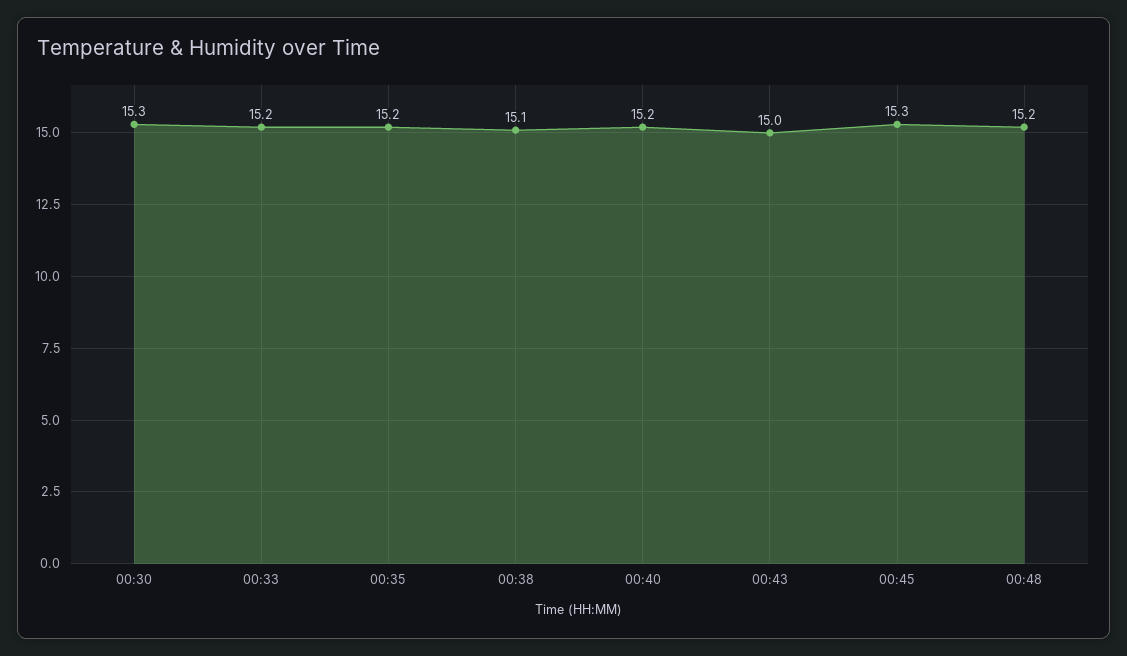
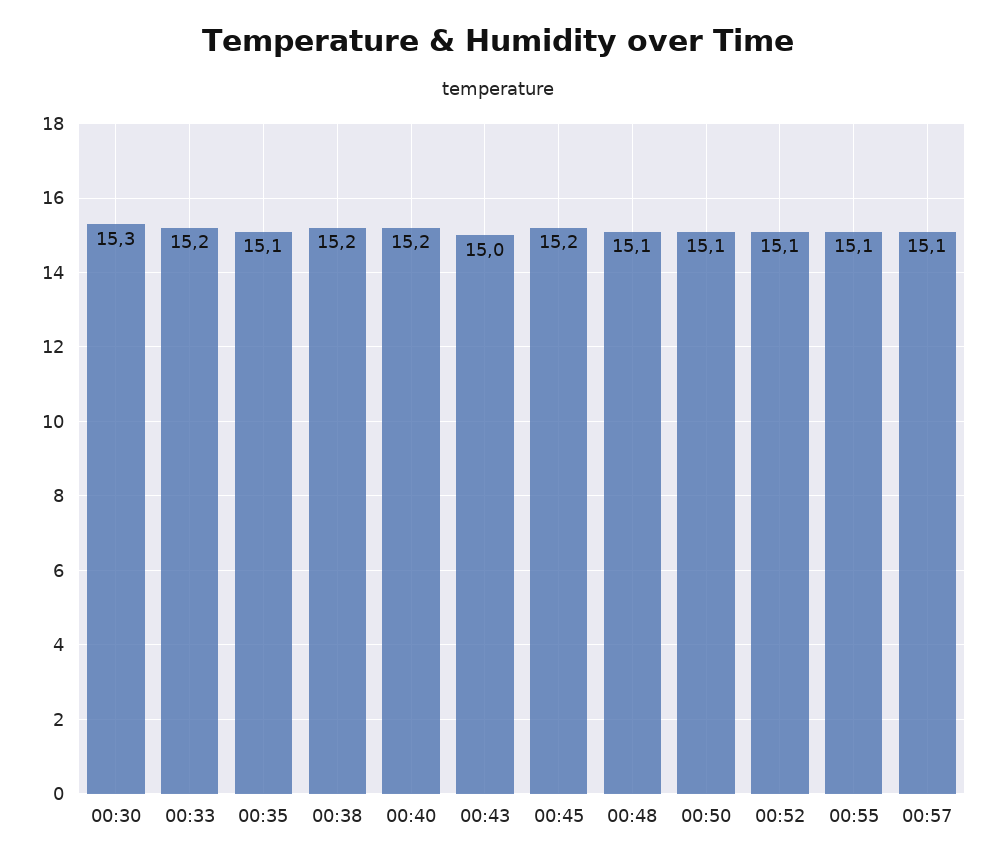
00:35: 15.2 -> 15.1
00:38: 15.1 -> 15.2
00:45: 15.3 -> 15.2
00:48: 15.2 -> 15.1
00:50: none -> 15.1
00:52: none -> 15.1
00:55: none -> 15.1
00:57: none -> 15.1

